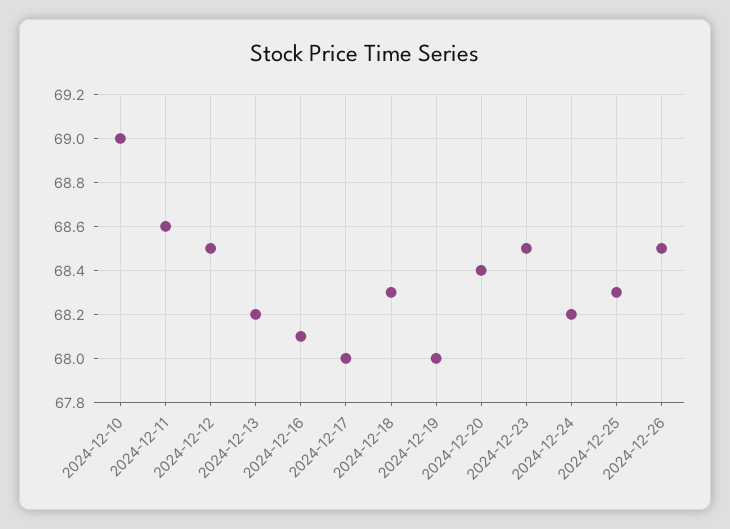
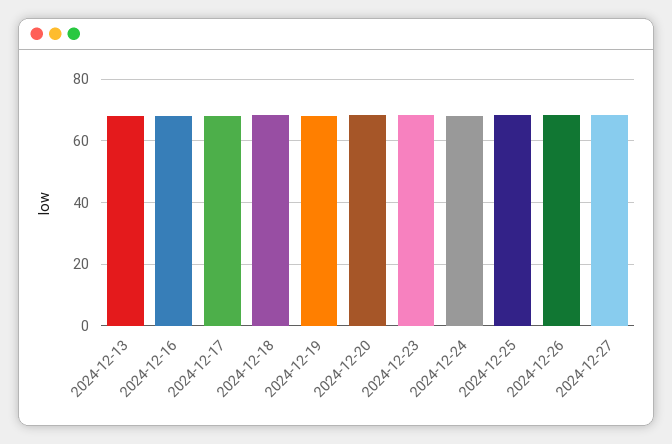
2024-12-10: 69 -> none
2024-12-11: 68.6 -> none
2024-12-12: 68.5 -> none
2024-12-27: none -> 68

